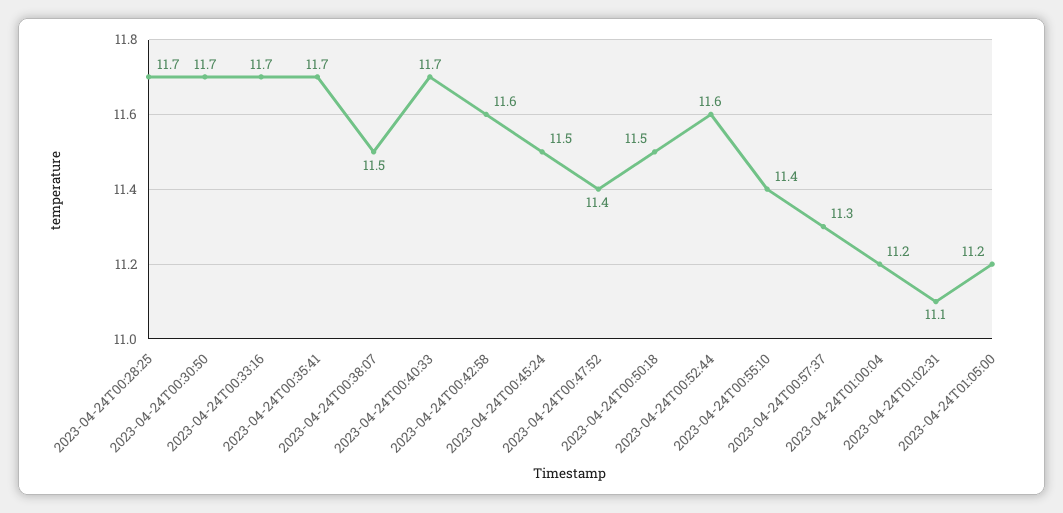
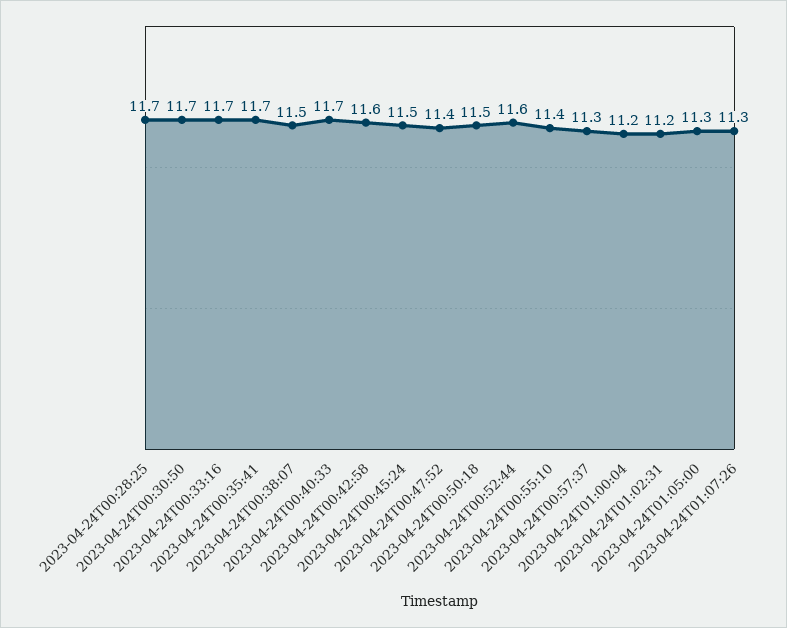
2023-04-24T01:02:31: 11.1 -> 11.2
2023-04-24T01:05:00: 11.2 -> 11.3
2023-04-24T01:07:26: none -> 11.3

